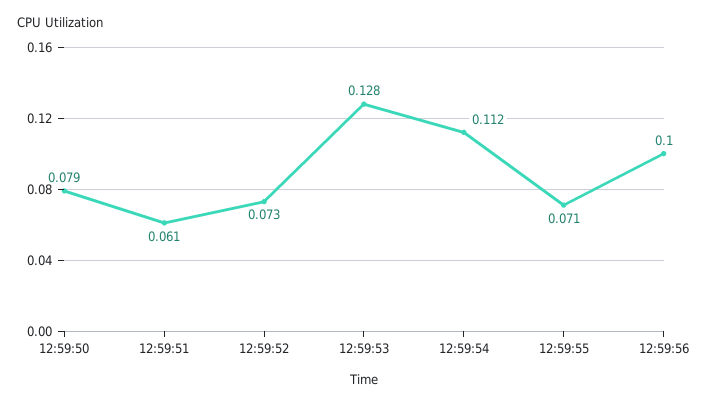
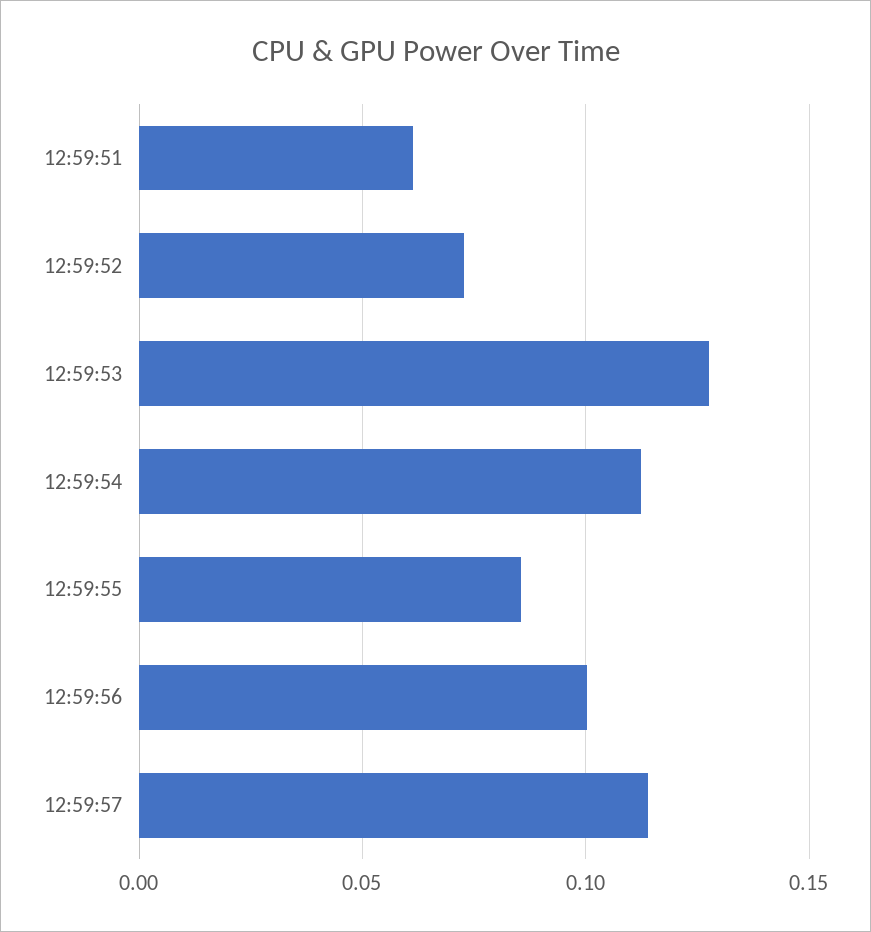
12:59:50: 0.079 -> none
12:59:55: 0.071 -> 0.085
12:59:57: none -> 0.115

